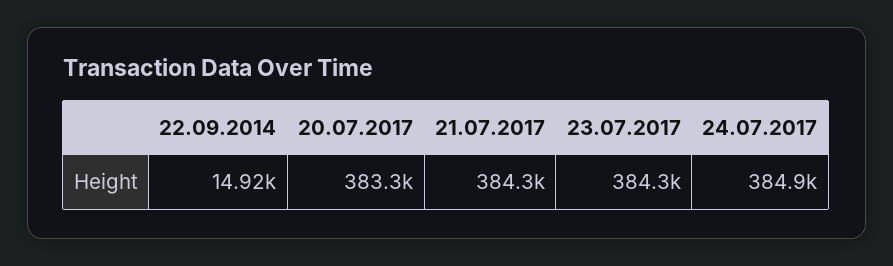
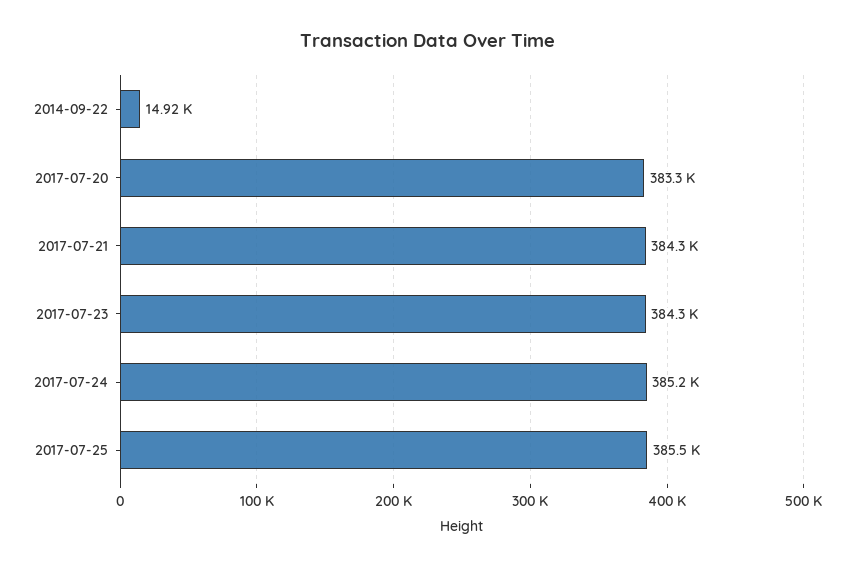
24.07.2017: 384900 -> 385200
2017-07-25: none -> 385500

